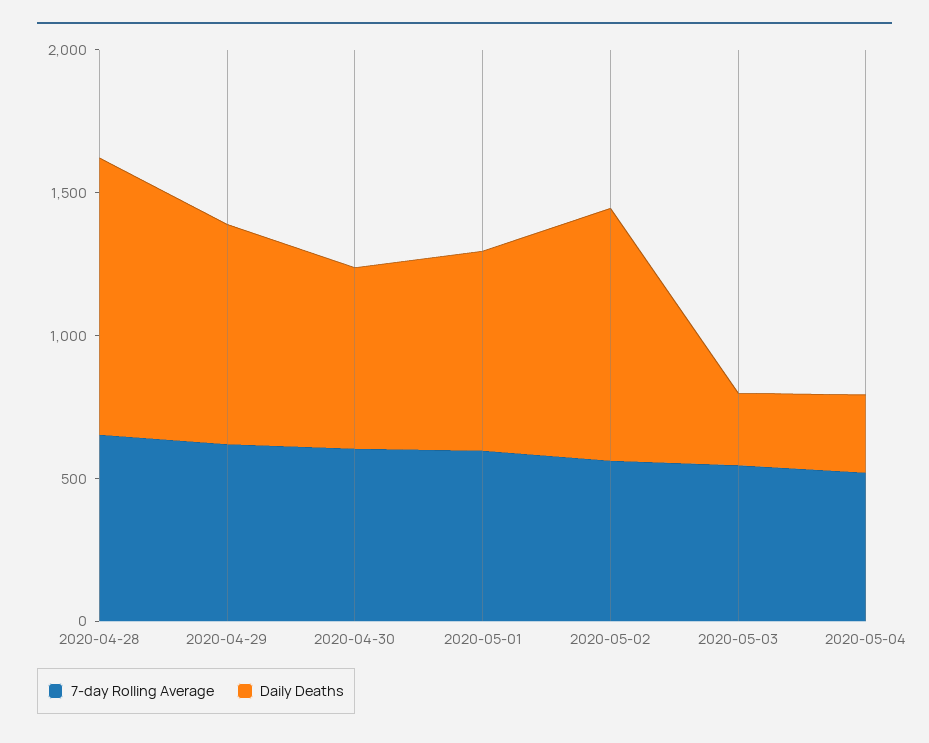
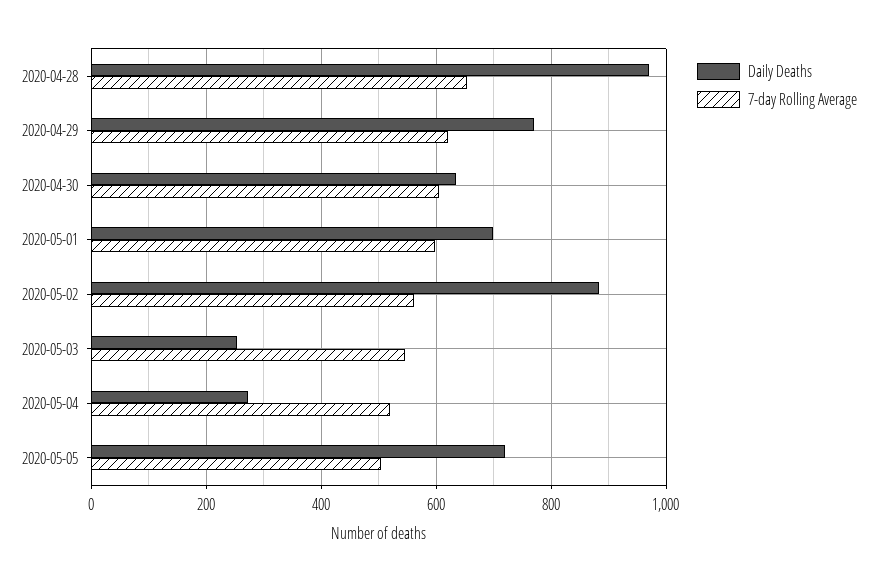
Daily Deaths, 2020-05-05: none -> 720
7-day Rolling Average, 2020-05-05: none -> 500

